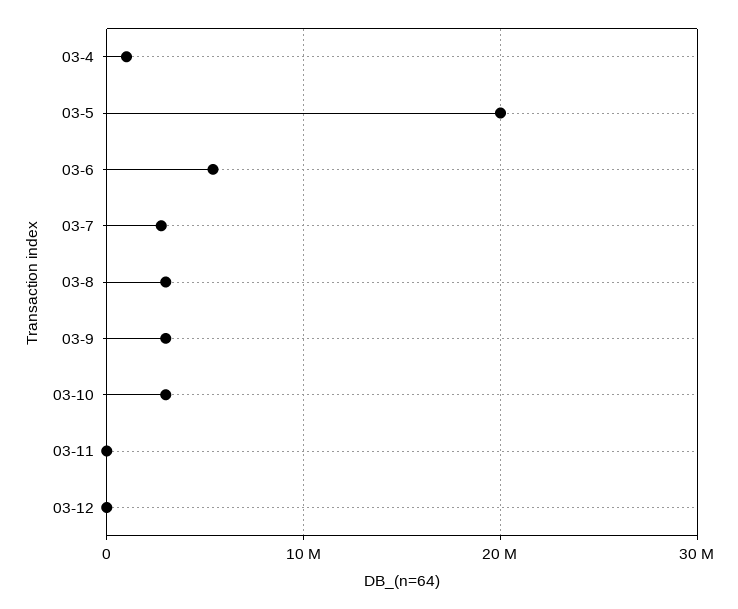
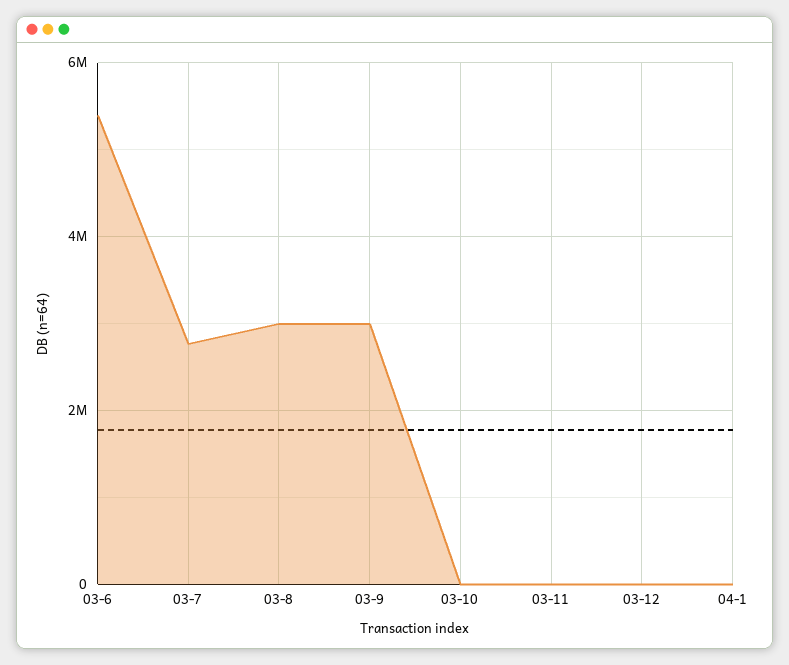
03-4: 1000000 -> none
03-5: 20000000 -> none
03-10: 3000000 -> 0
04-1: none -> 0

